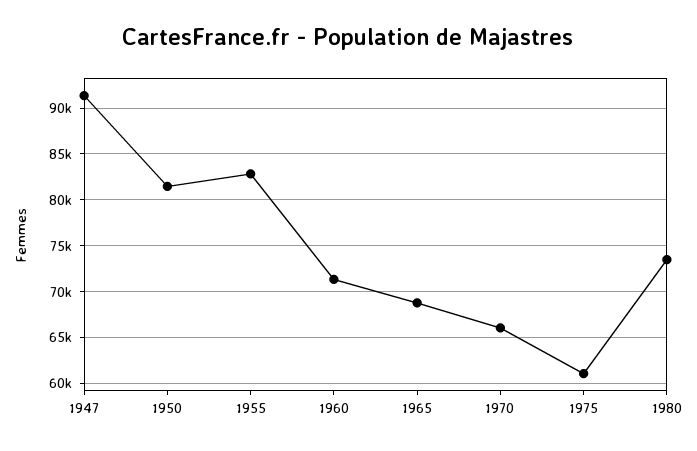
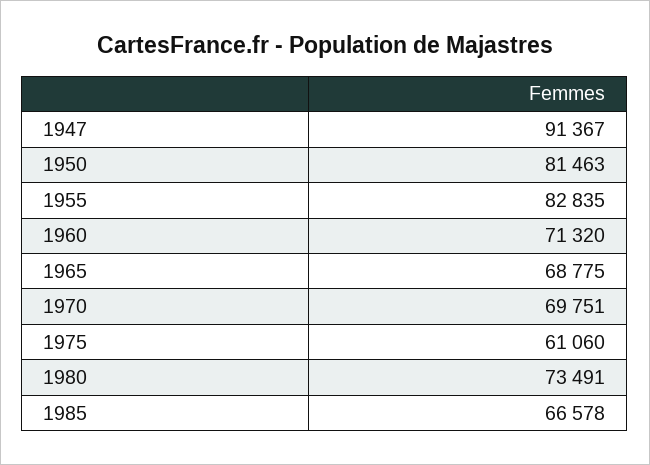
1970: 66000 -> 69751
1985: none -> 66578

